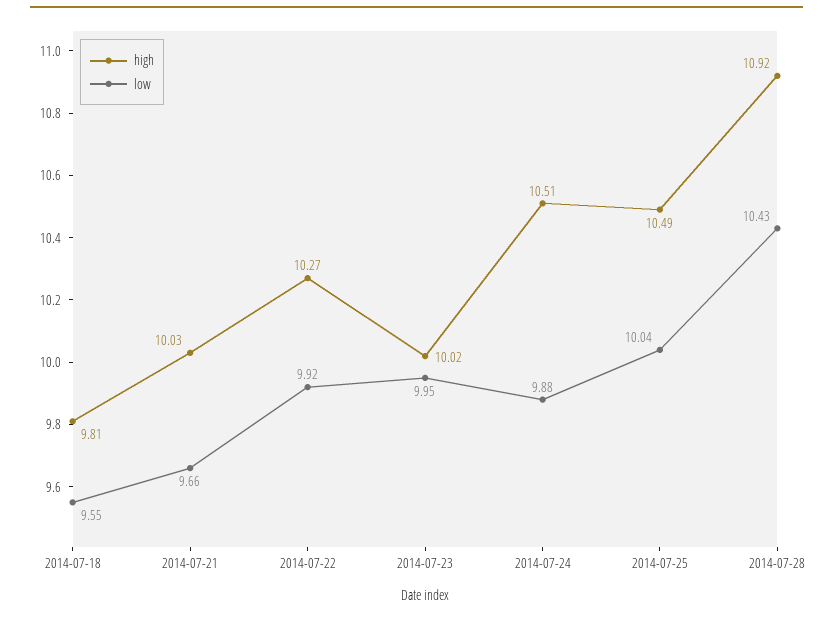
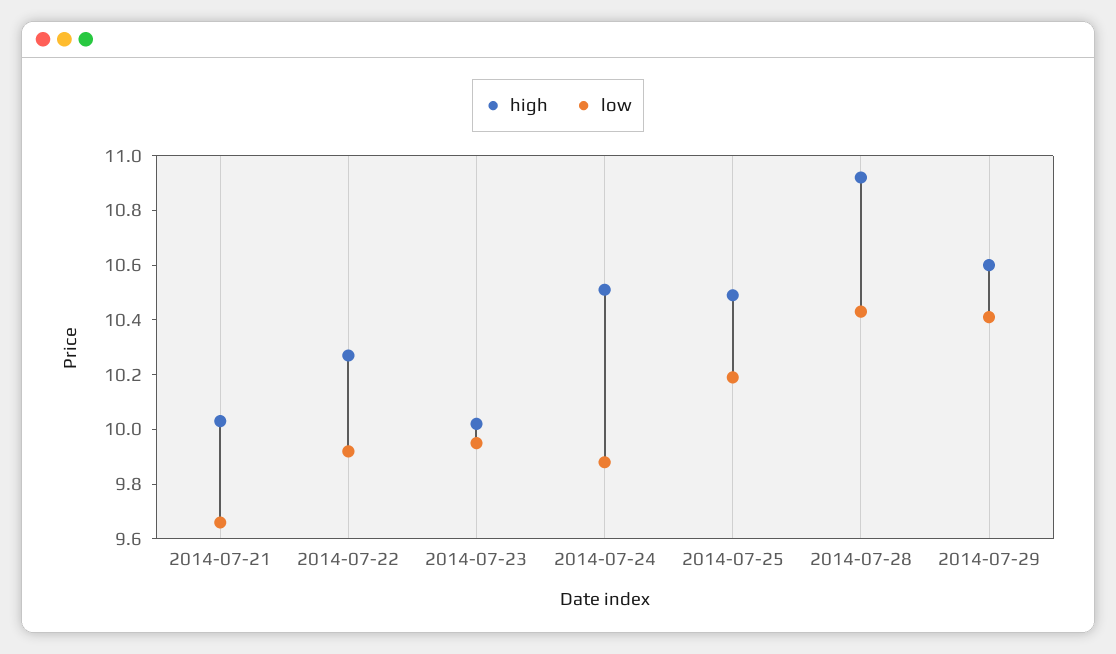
high, 2014-07-18: 9.81 -> none
low, 2014-07-18: 9.55 -> none
low, 2014-07-25: 10.04 -> 10.2
high, 2014-07-29: none -> 10.6
low, 2014-07-29: none -> 10.4

